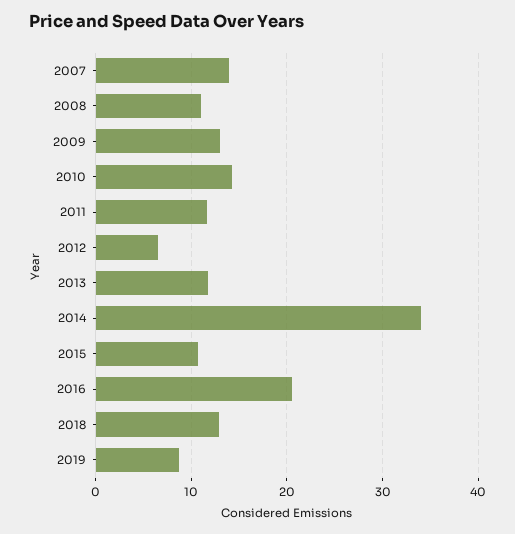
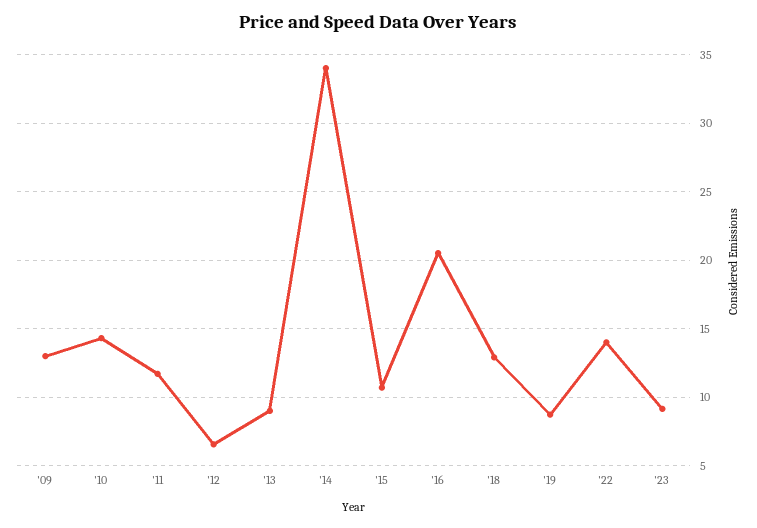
2007: 14 -> none
2008: 11 -> none
2013: 12 -> 9
'22: none -> 14
'23: none -> 9

